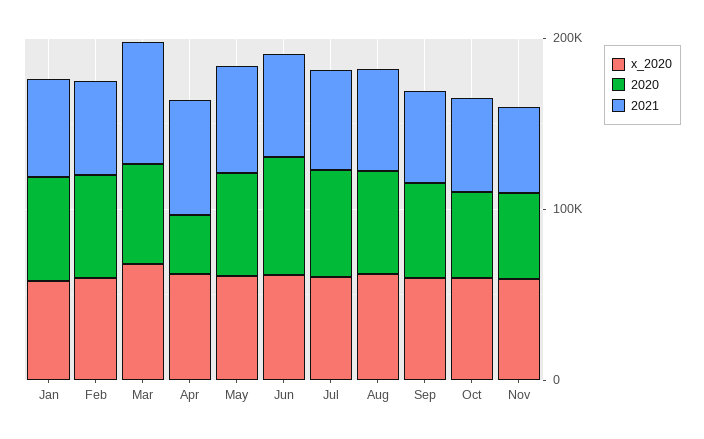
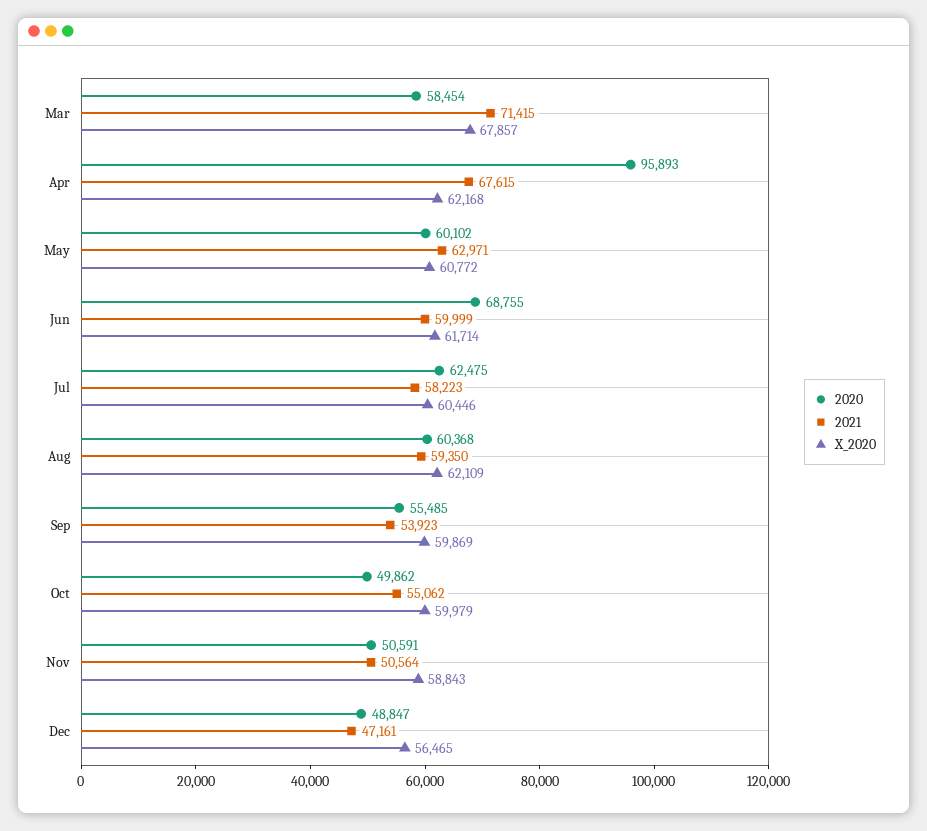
x_2020, Jan: 60000 -> none
2020, Jan: 60000 -> none
2021, Jan: 60000 -> none
x_2020, Feb: 60000 -> none
2020, Feb: 60000 -> none
2021, Feb: 60000 -> none
2020, Apr: 40000 -> 95893
2020, Dec: none -> 48847
2021, Dec: none -> 47161
x_2020, Dec: none -> 56465

